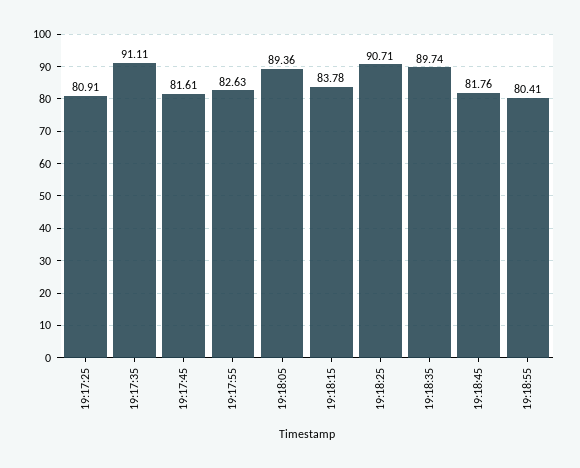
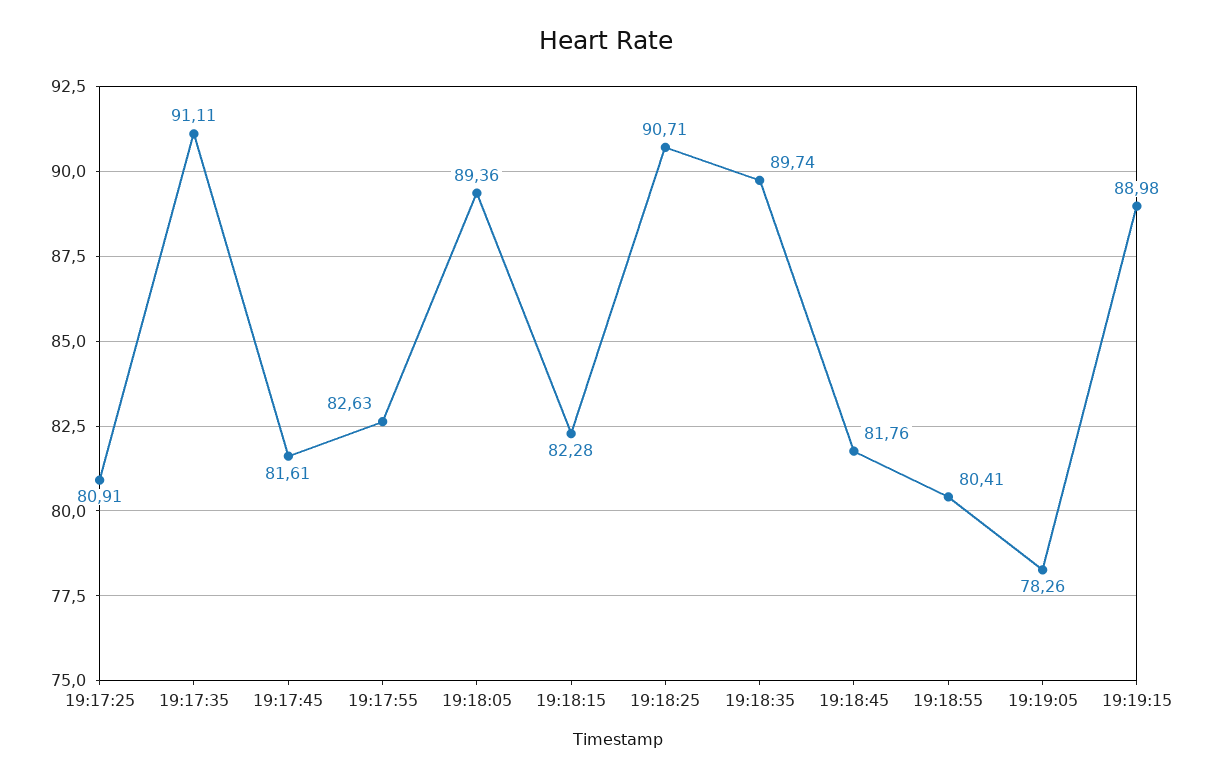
19:18:15: 83.78 -> 82.28
19:19:05: none -> 78.26
19:19:15: none -> 88.98

